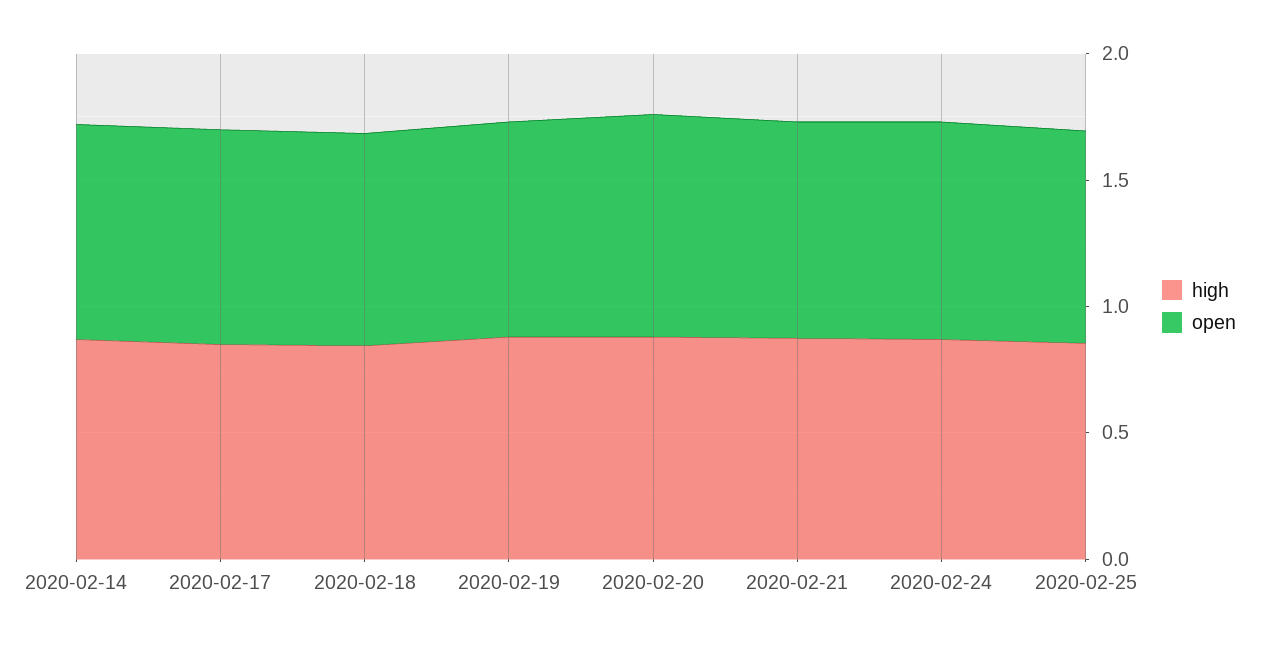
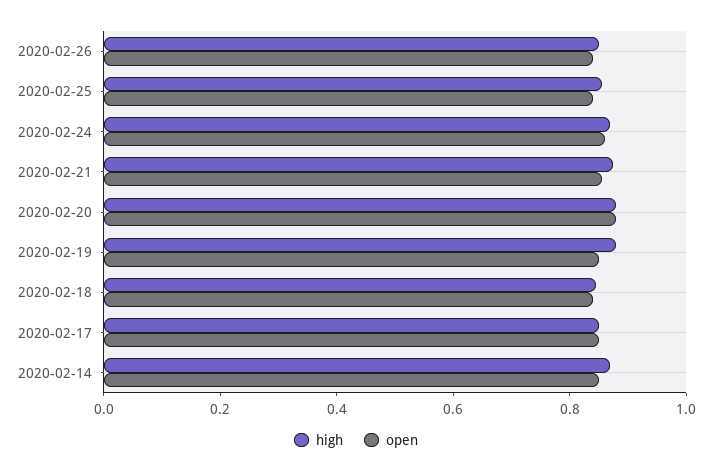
high, 2020-02-26: none -> 0.85
open, 2020-02-26: none -> 0.85

